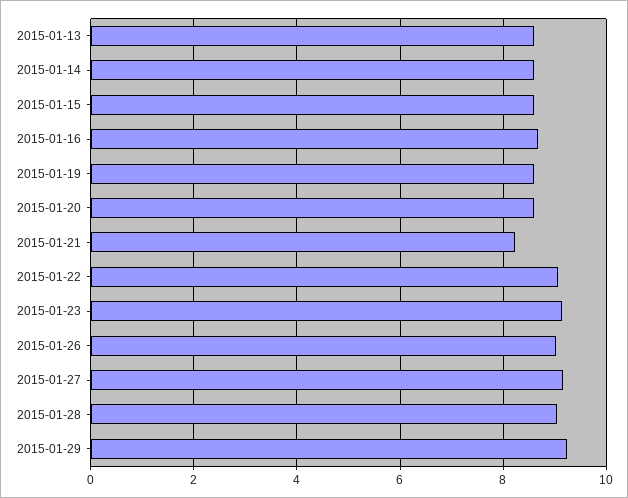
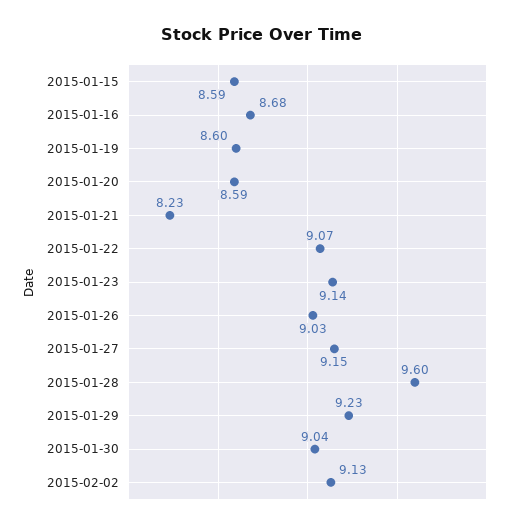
2015-01-13: 8.6 -> none
2015-01-14: 8.6 -> none
2015-01-28: 9 -> 9.6
2015-01-30: none -> 9.04
2015-02-02: none -> 9.13

